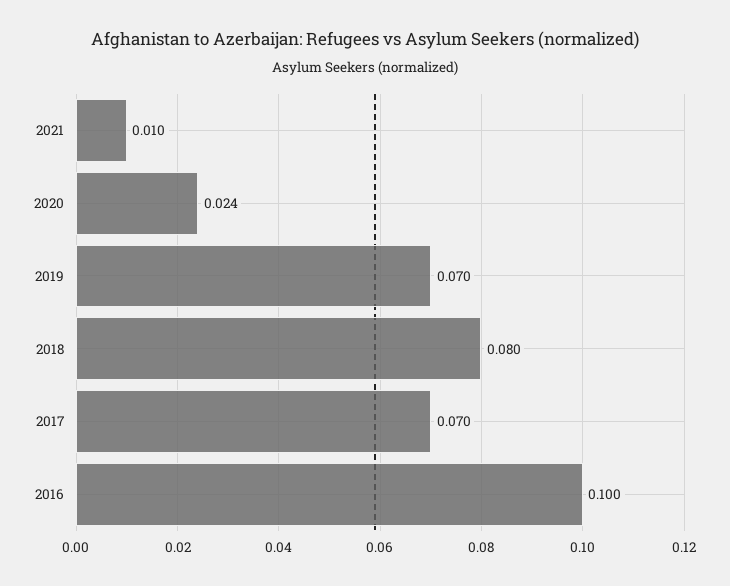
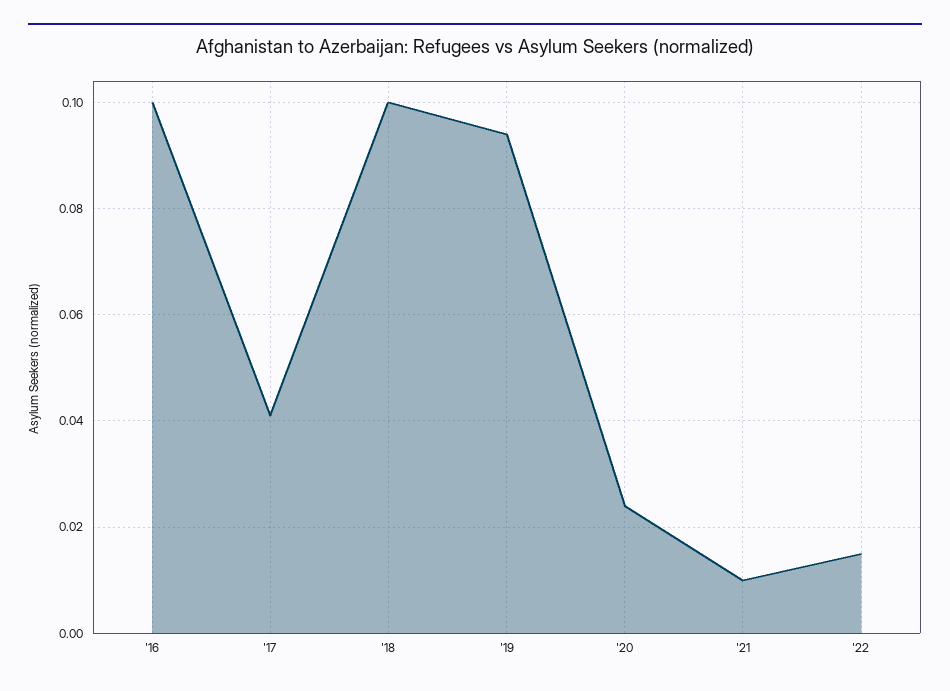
2019: 0.07 -> 0.095
2018: 0.08 -> 0.1
2017: 0.07 -> 0.04
'22: none -> 0.015

